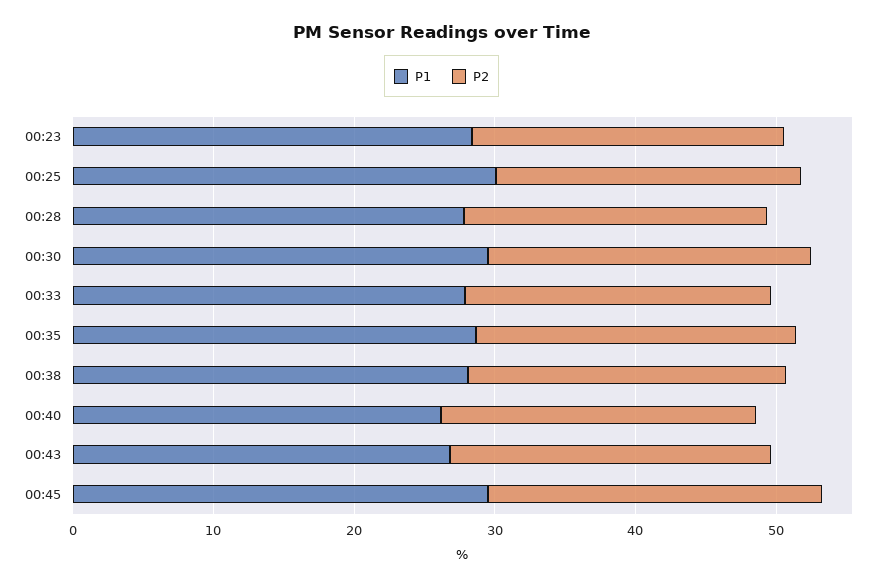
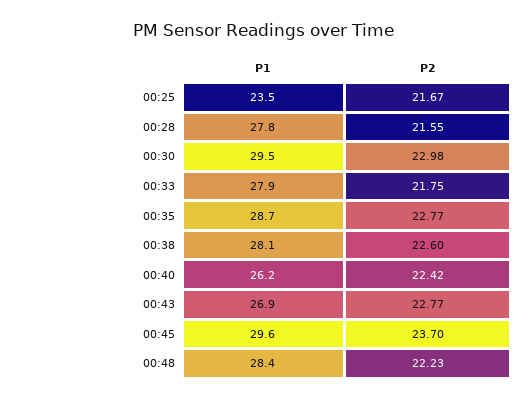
P1, 00:23: 28 -> none
P2, 00:23: 22 -> none
P1, 00:25: 30 -> 23.5
P1, 00:48: none -> 28.4
P2, 00:48: none -> 22.23

